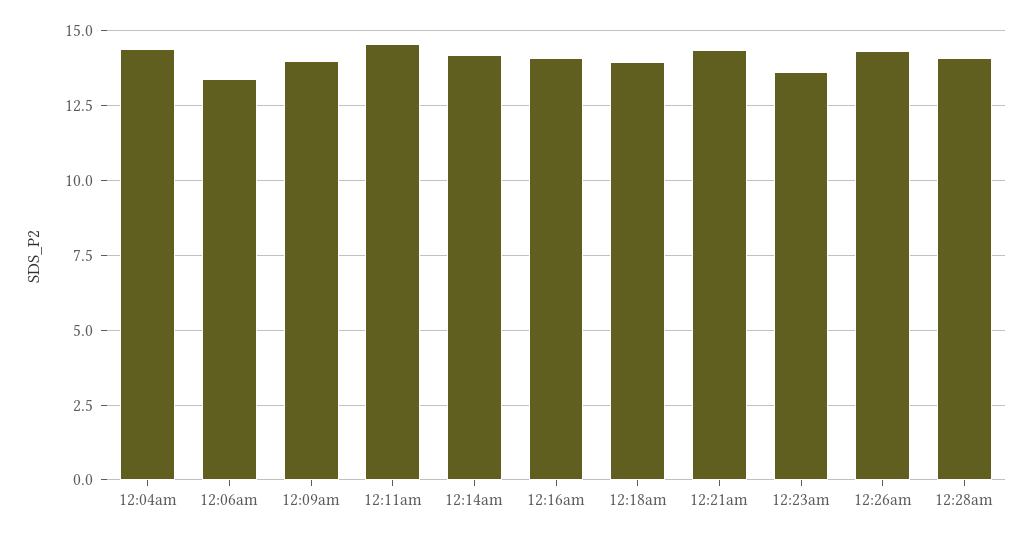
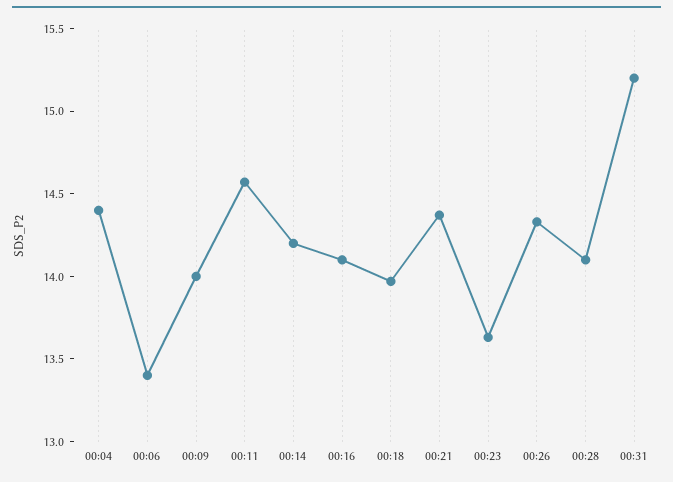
00:31: none -> 15.2

